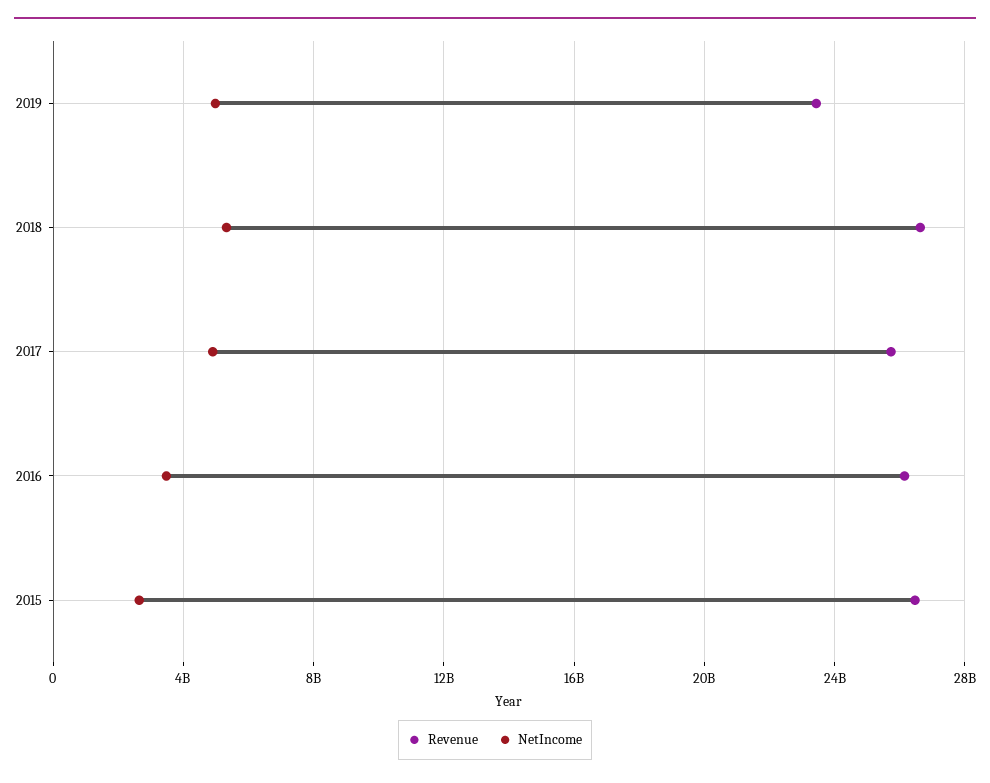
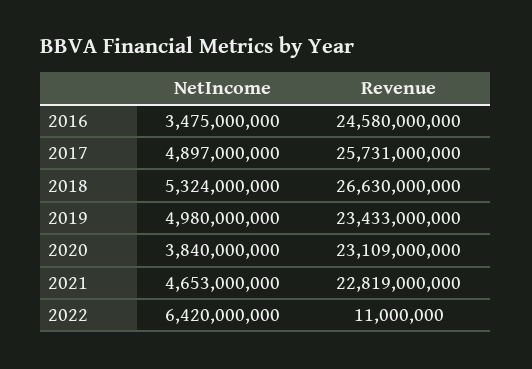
Revenue, 2016: 26000000000 -> 24580000000
Revenue, 2015: 26500000000 -> none
NetIncome, 2015: 2500000000 -> none
NetIncome, 2020: none -> 3840000000
Revenue, 2020: none -> 23109000000
NetIncome, 2021: none -> 4653000000
Revenue, 2021: none -> 22819000000
NetIncome, 2022: none -> 6420000000
Revenue, 2022: none -> 11000000

